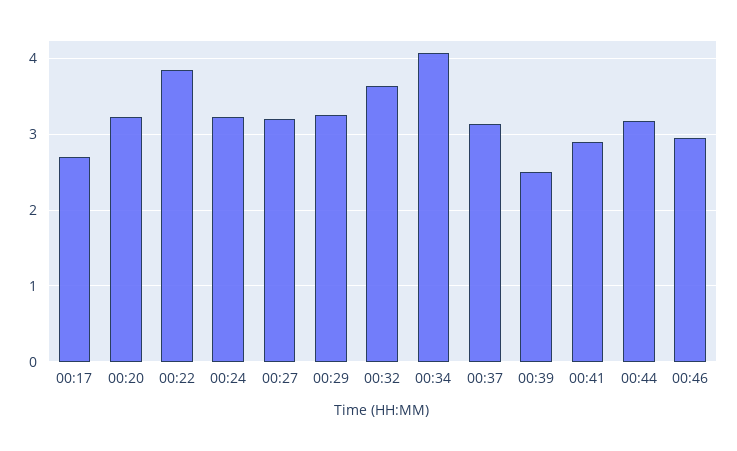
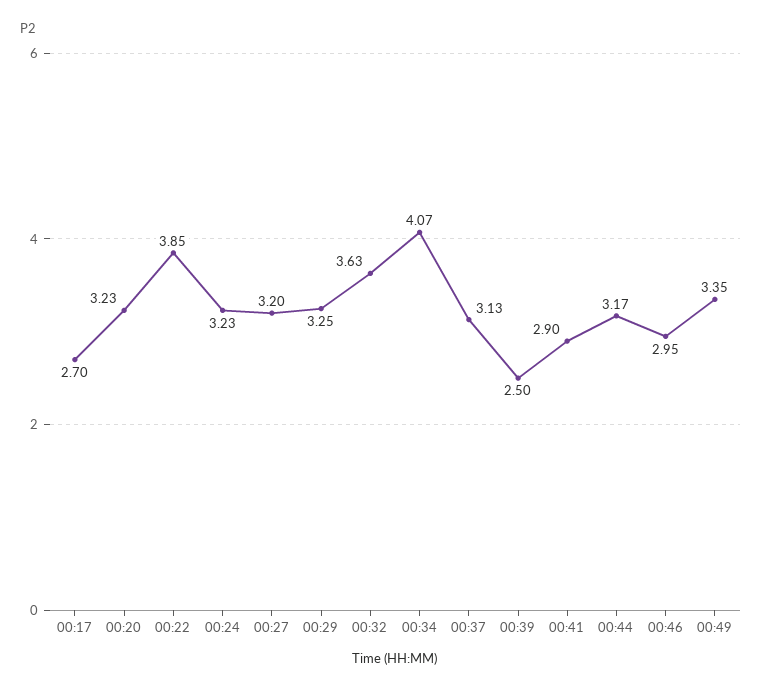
00:49: none -> 3.35

